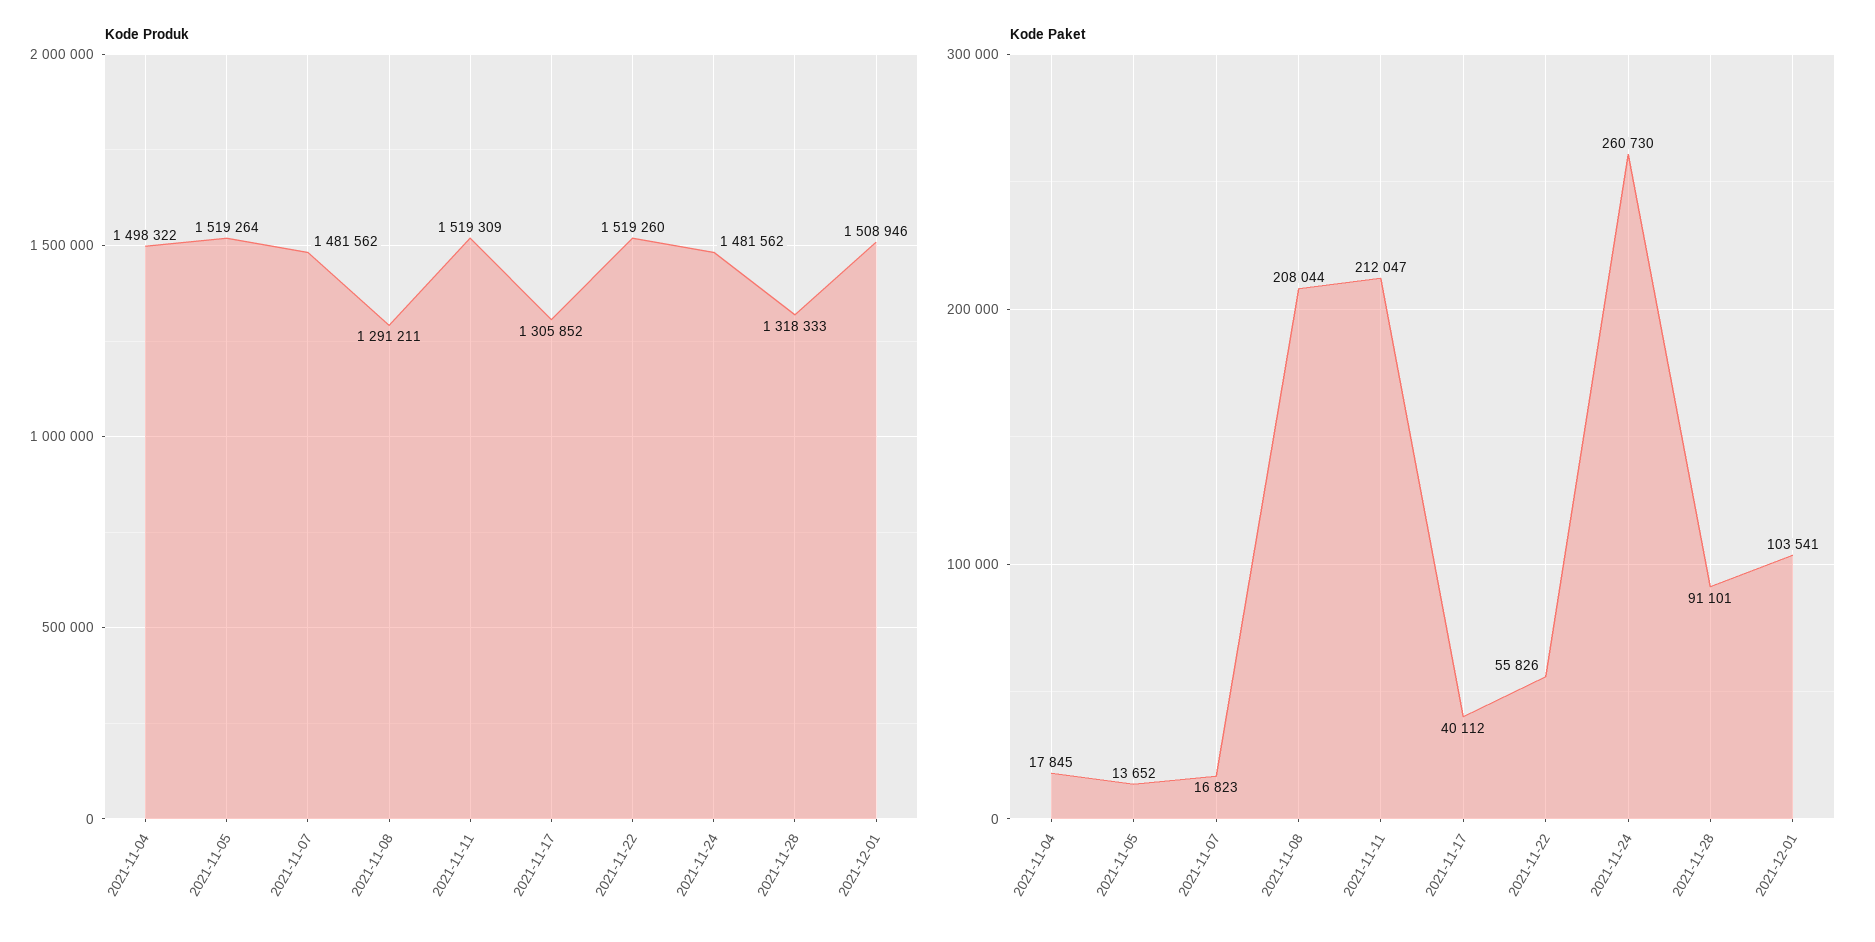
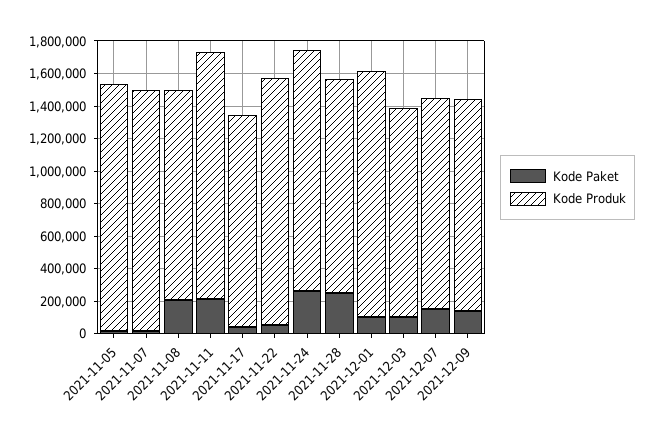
Kode Produk, 2021-11-04: 1498322 -> none
Kode Paket, 2021-11-04: 17845 -> none
Kode Paket, 2021-11-28: 91101 -> 250000
Kode Paket, 2021-12-03: none -> 100000
Kode Produk, 2021-12-03: none -> 1300000
Kode Paket, 2021-12-07: none -> 150000
Kode Produk, 2021-12-07: none -> 1300000
Kode Paket, 2021-12-09: none -> 150000
Kode Produk, 2021-12-09: none -> 1300000

